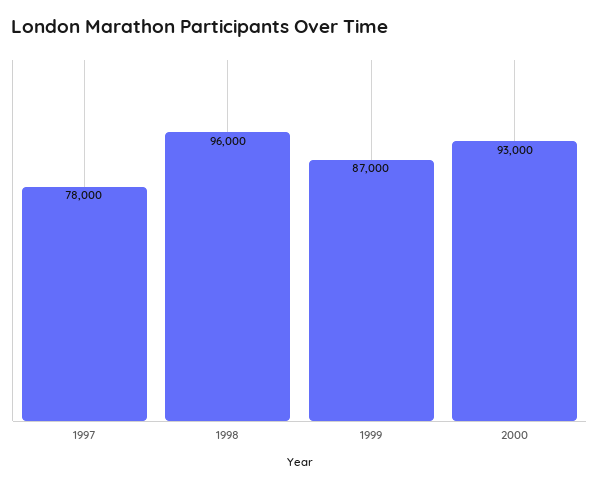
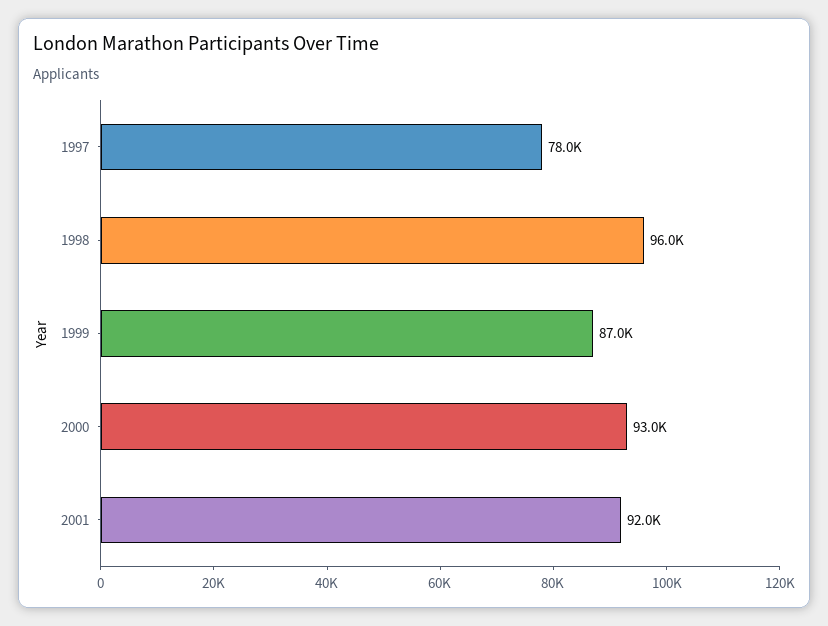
2001: none -> 92000

